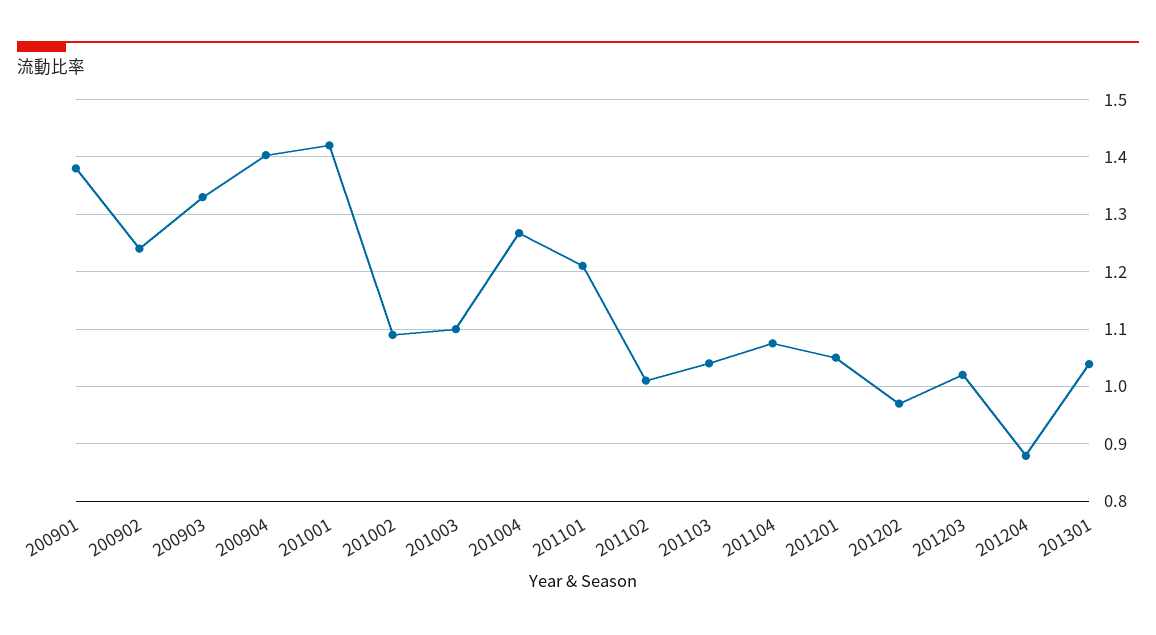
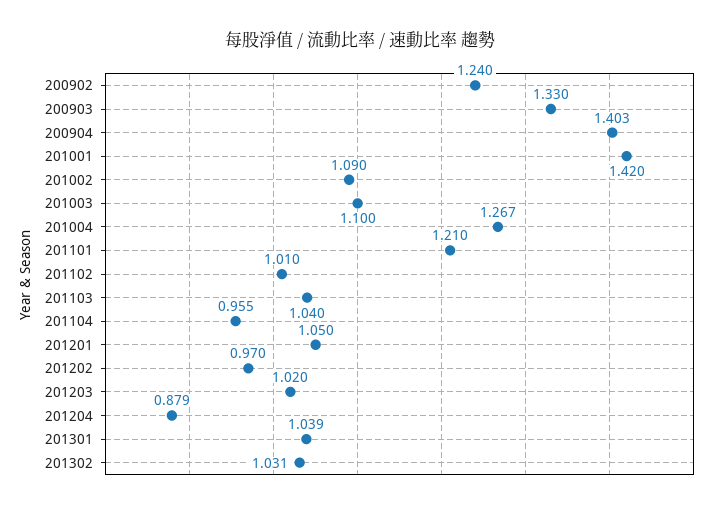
200901: 1.38 -> none
201104: 1.08 -> 0.955
201302: none -> 1.031

